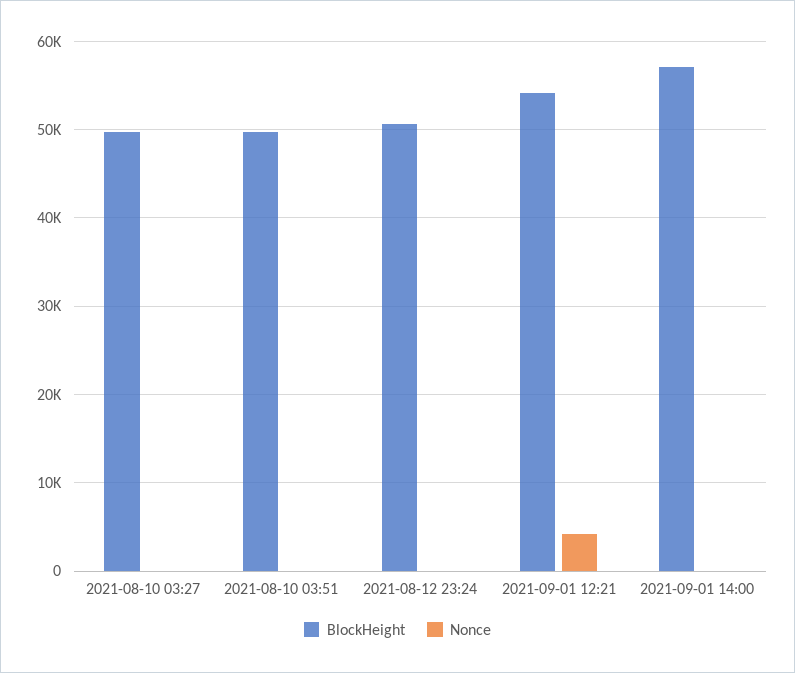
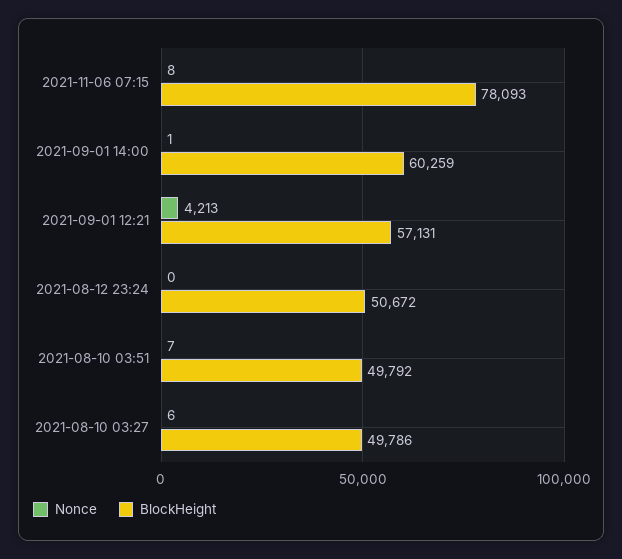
BlockHeight, 2021-09-01 12:21: 54000 -> 57131
BlockHeight, 2021-09-01 14:00: 57000 -> 60259
Nonce, 2021-11-06 07:15: none -> 8
BlockHeight, 2021-11-06 07:15: none -> 78093

